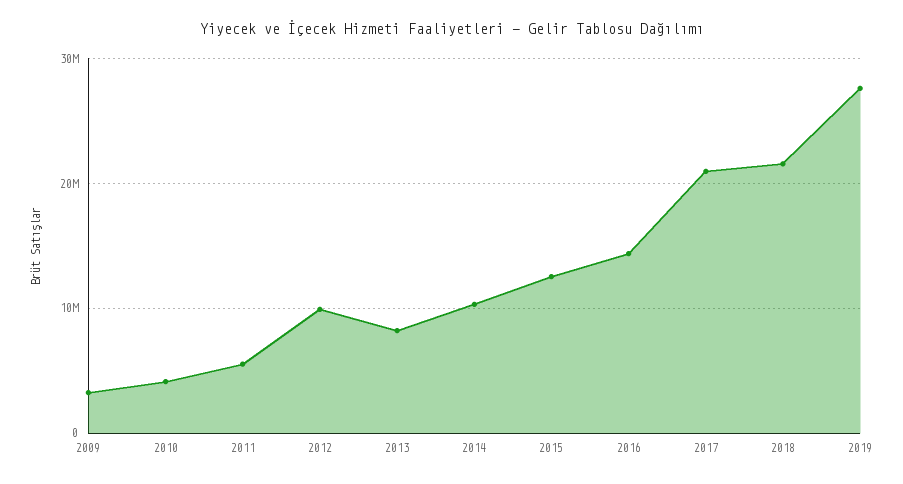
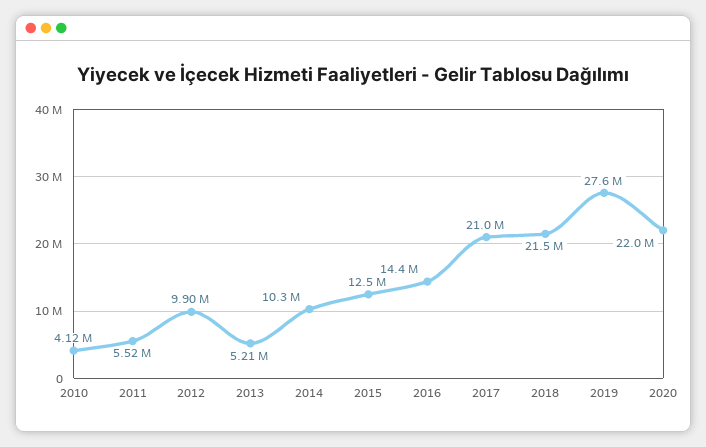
2009: 3000000 -> none
2013: 8000000 -> 5210000
2020: none -> 22000000

